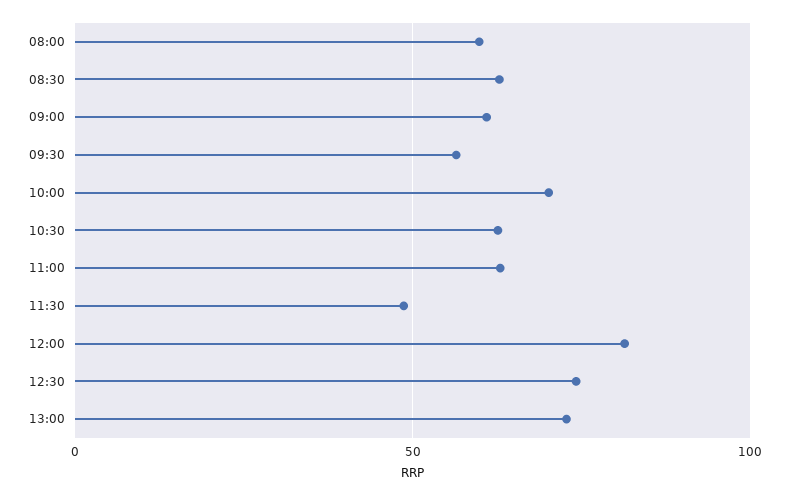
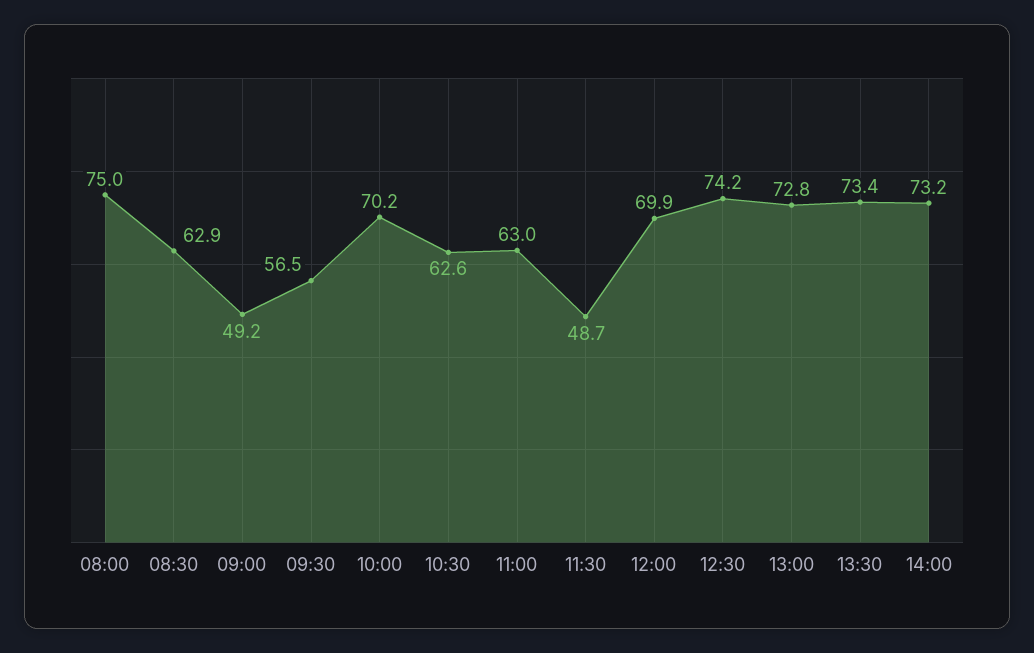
08:00: 60 -> 75
09:00: 60 -> 49.2
12:00: 80 -> 69.9
13:30: none -> 73.4
14:00: none -> 73.2

